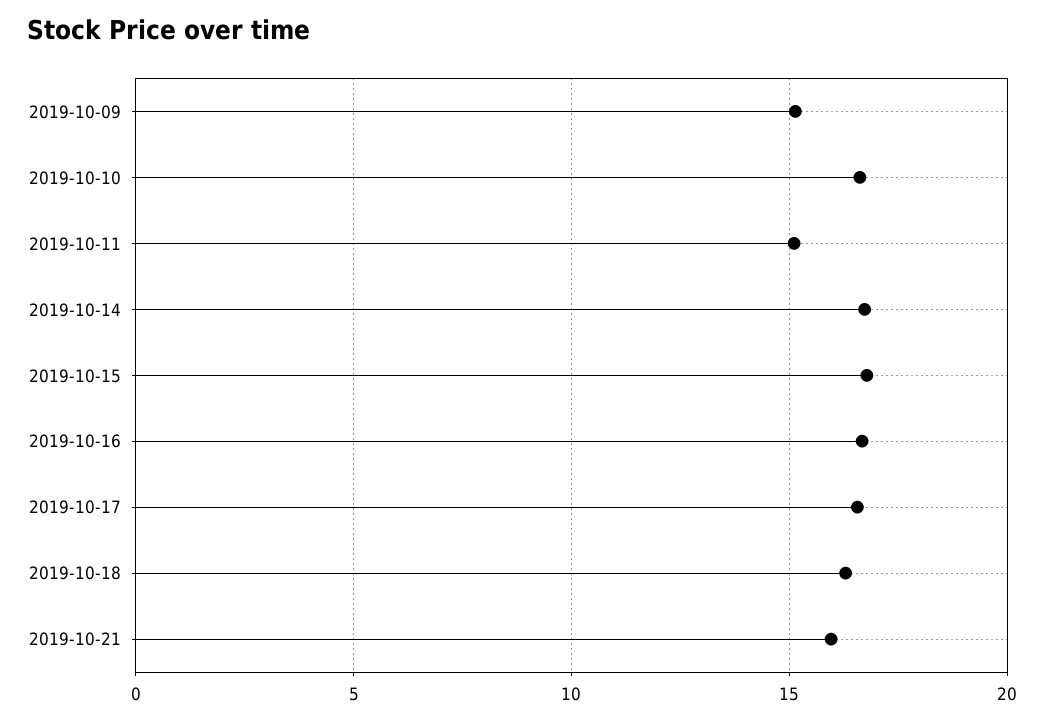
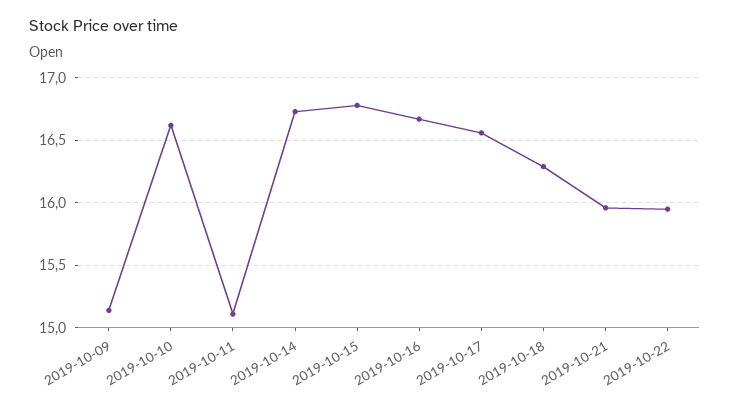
2019-10-22: none -> 15.95

